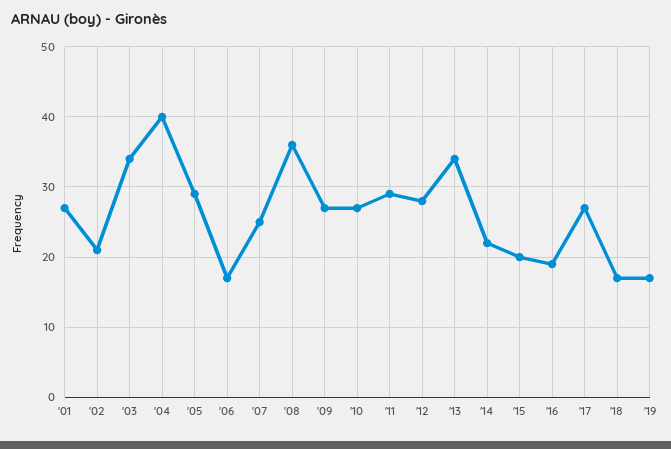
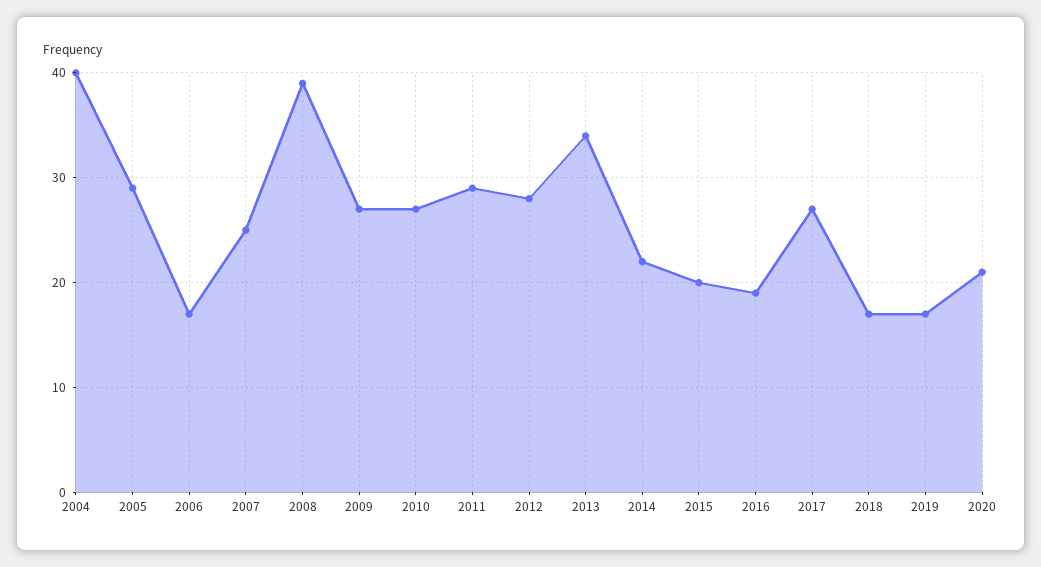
'01: 27 -> none
'02: 21 -> none
'03: 34 -> none
'08: 36 -> 39
2020: none -> 21

